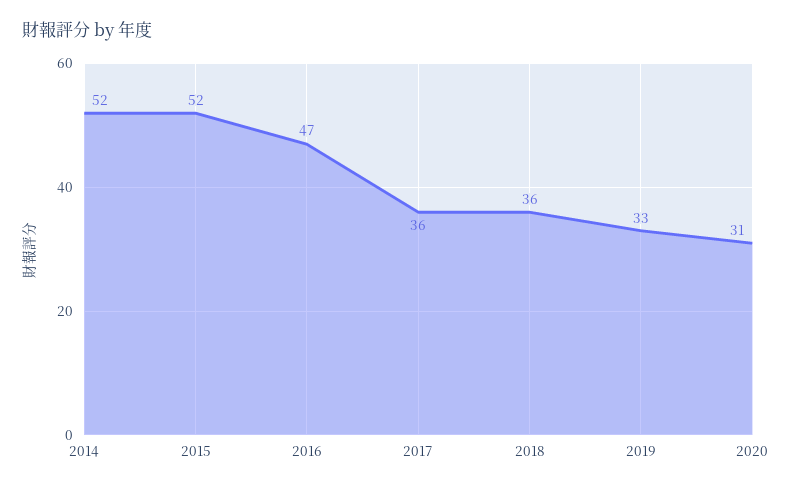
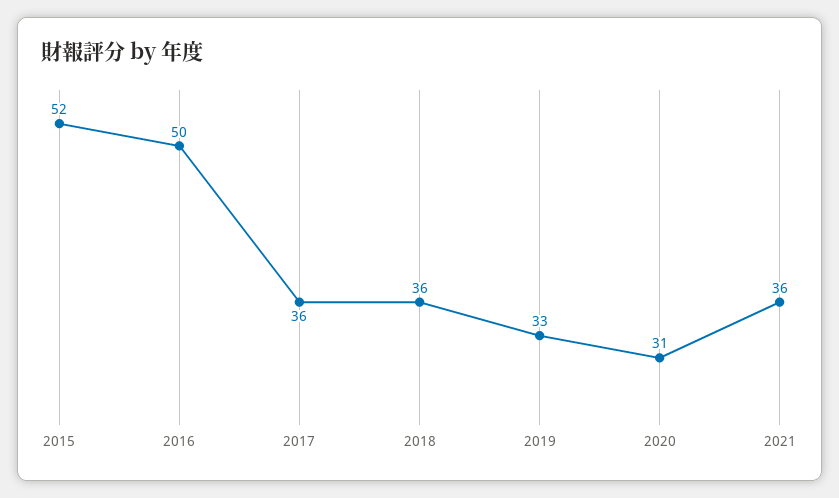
2014: 52 -> none
2016: 47 -> 50
2021: none -> 36

